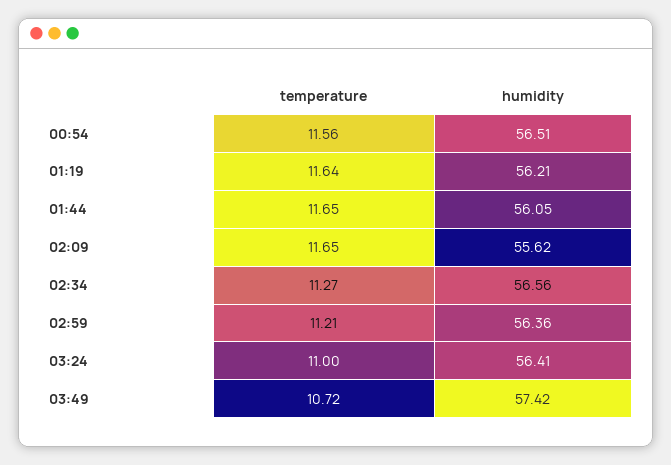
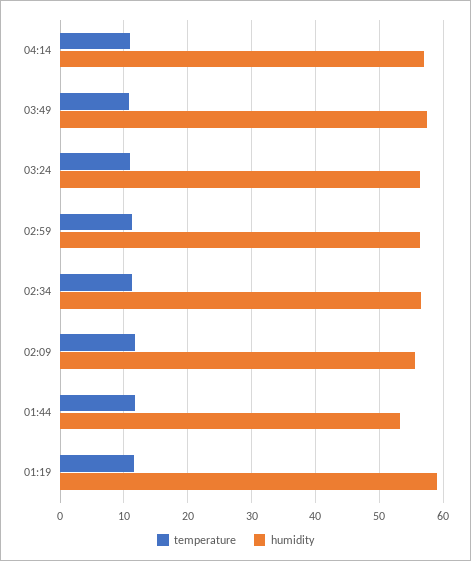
temperature, 00:54: 11.56 -> none
humidity, 00:54: 56.51 -> none
humidity, 01:19: 56.21 -> 59
humidity, 01:44: 56.05 -> 53
temperature, 04:14: none -> 11
humidity, 04:14: none -> 57

